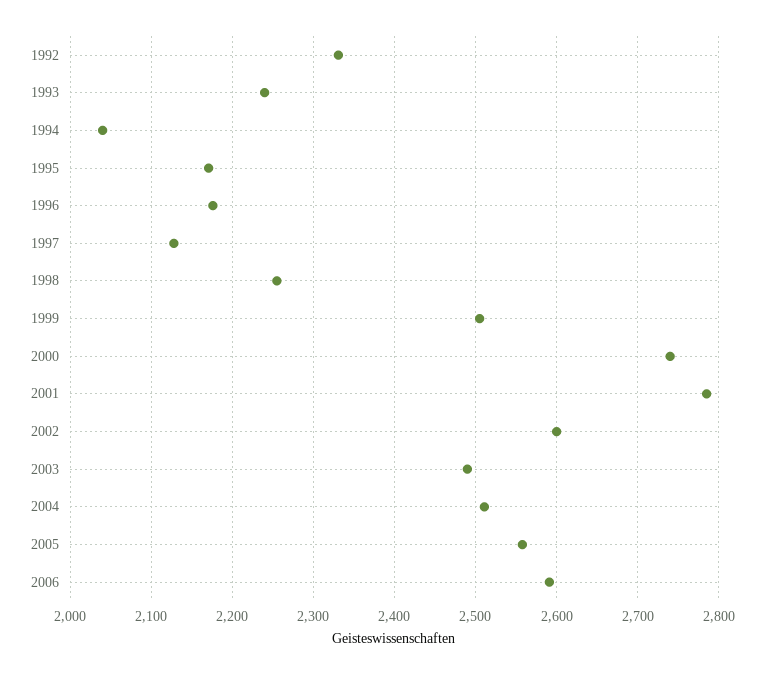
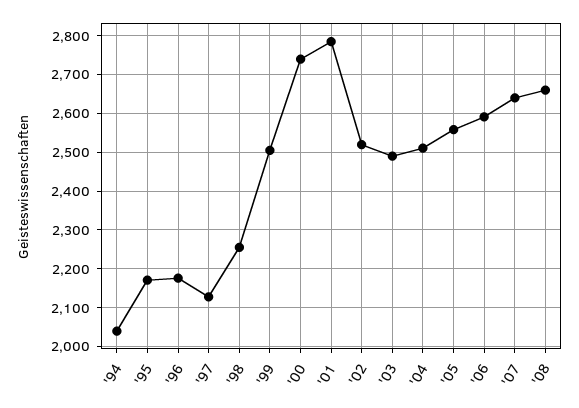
1992: 2330 -> none
1993: 2240 -> none
2002: 2600 -> 2520
'07: none -> 2640
'08: none -> 2660

